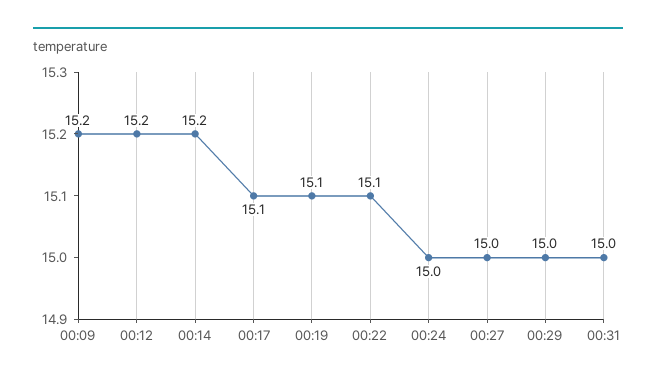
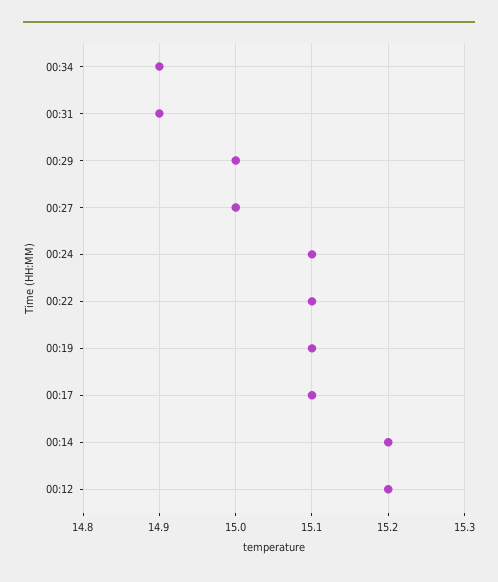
00:09: 15.2 -> none
00:24: 15 -> 15.1
00:31: 15 -> 14.9
00:34: none -> 14.9

